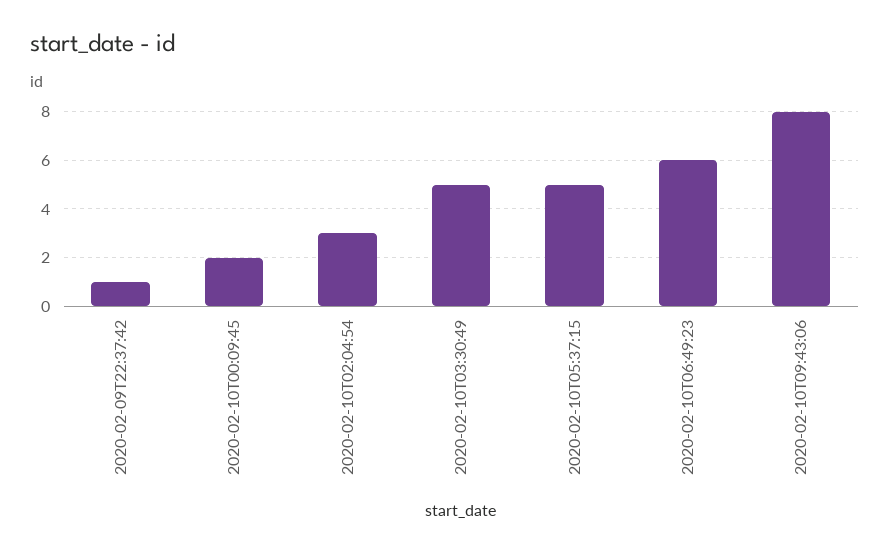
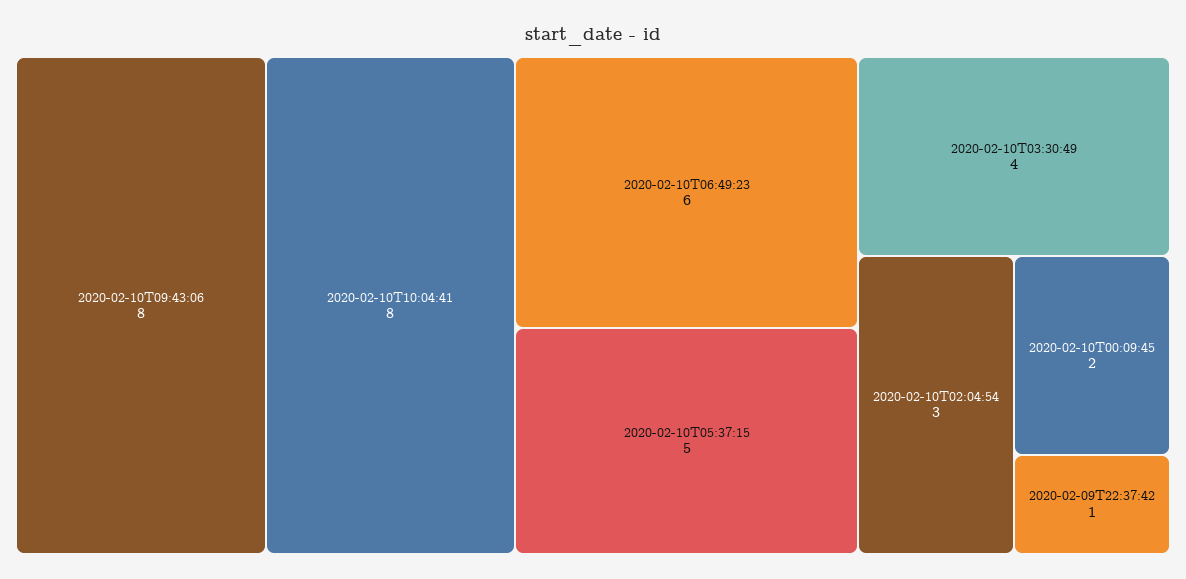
2020-02-10T03:30:49: 5 -> 4
2020-02-10T10:04:41: none -> 8

